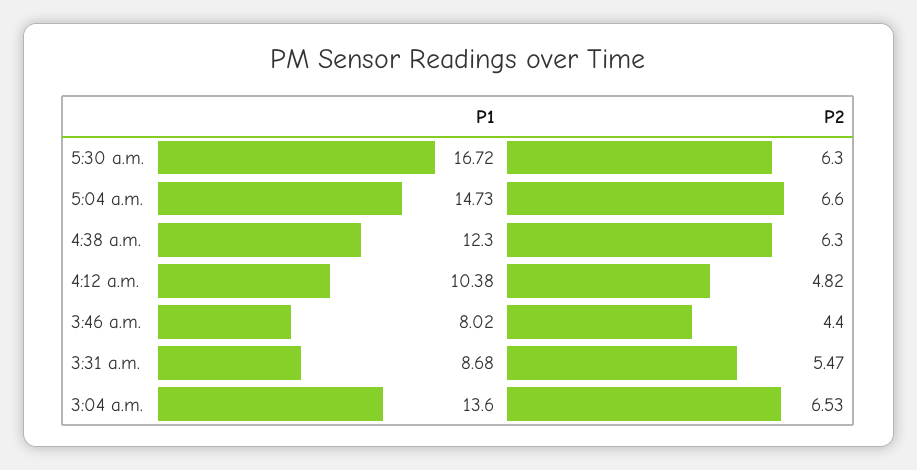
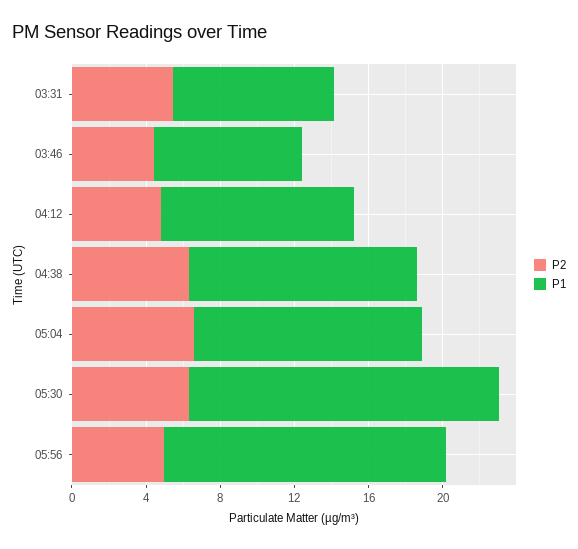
P1, 5:04 a.m.: 14.73 -> 12
P1, 3:04 a.m.: 13.6 -> none
P2, 3:04 a.m.: 6.53 -> none
P2, 05:56: none -> 5
P1, 05:56: none -> 15

